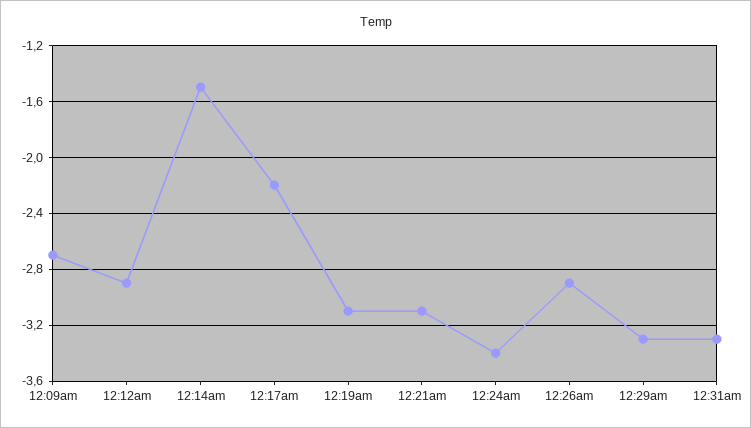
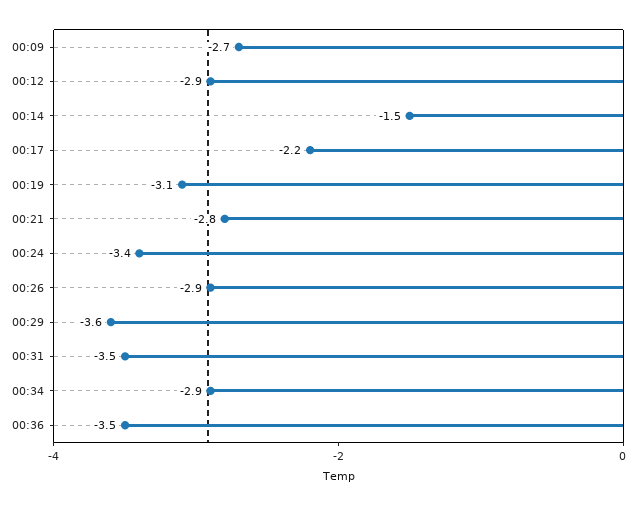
12:21am: -3.1 -> -2.8
12:29am: -3.3 -> -3.6
12:31am: -3.3 -> -3.5
00:34: none -> -2.9
00:36: none -> -3.5

